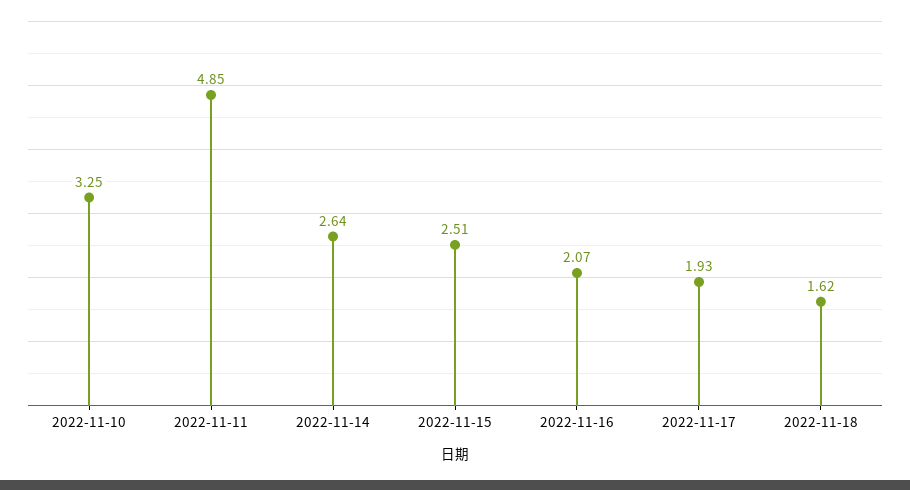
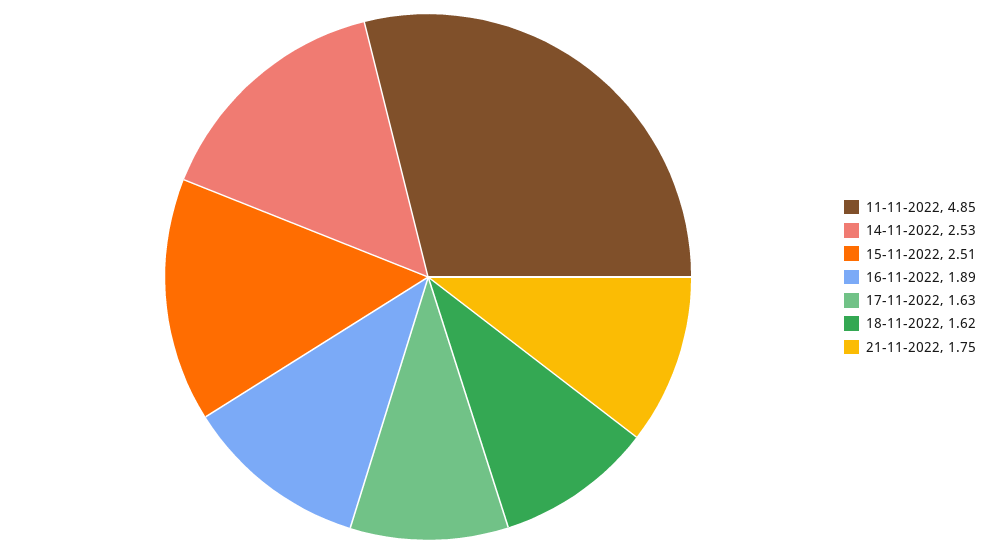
2022-11-10: 3.25 -> none
2022-11-14: 2.64 -> 2.53
2022-11-16: 2.07 -> 1.89
2022-11-17: 1.93 -> 1.63
21-11-2022: none -> 1.75

